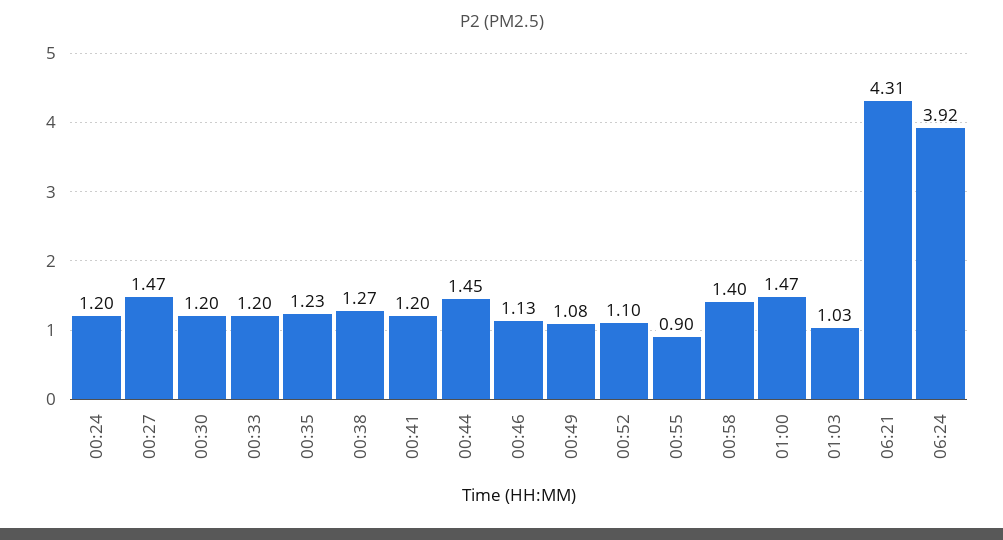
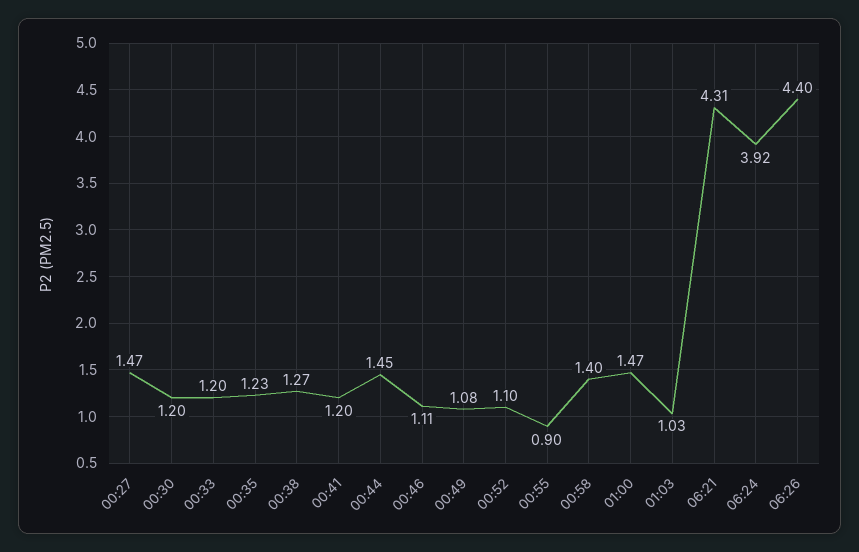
00:24: 1.2 -> none
00:46: 1.13 -> 1.11
06:26: none -> 4.4

